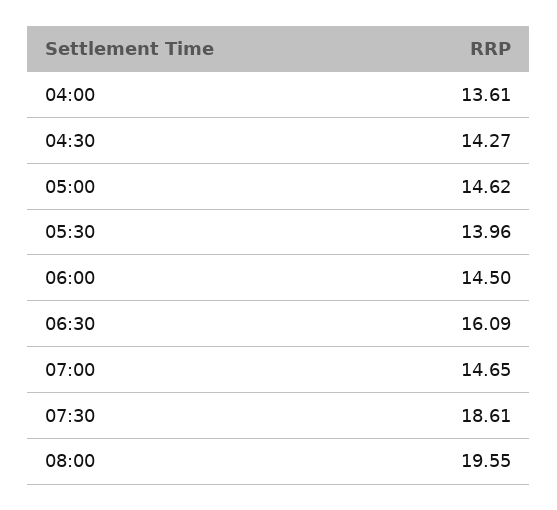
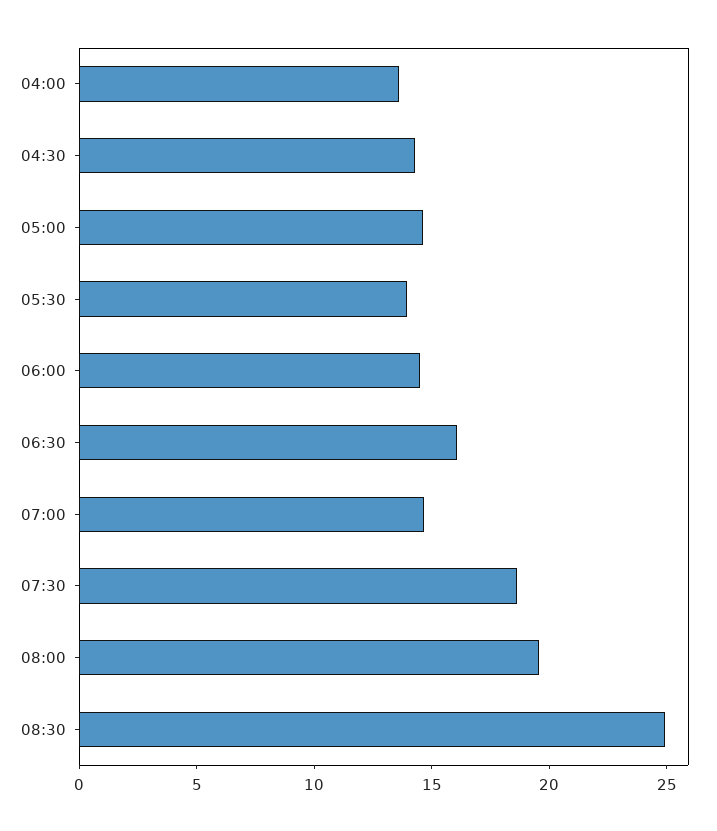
08:30: none -> 25

